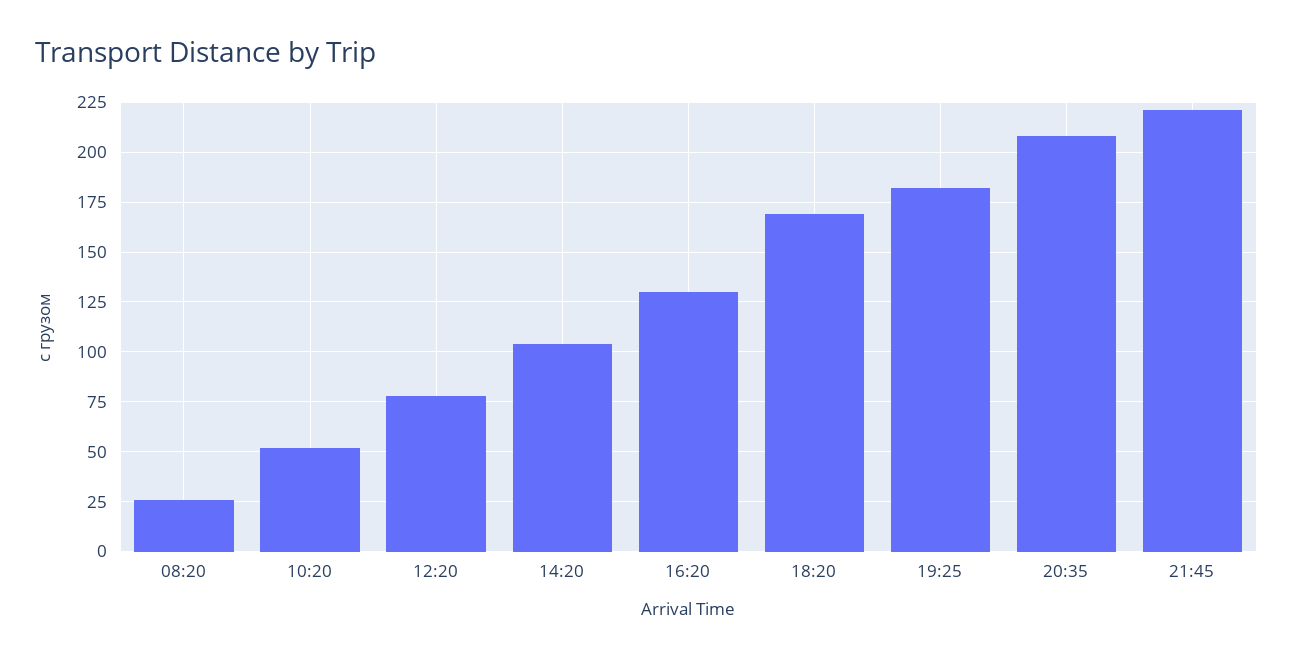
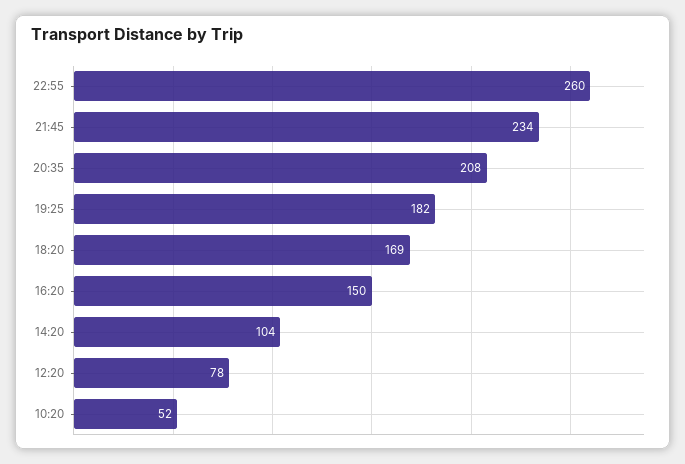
08:20: 25 -> none
16:20: 130 -> 150
21:45: 220 -> 234
22:55: none -> 260

